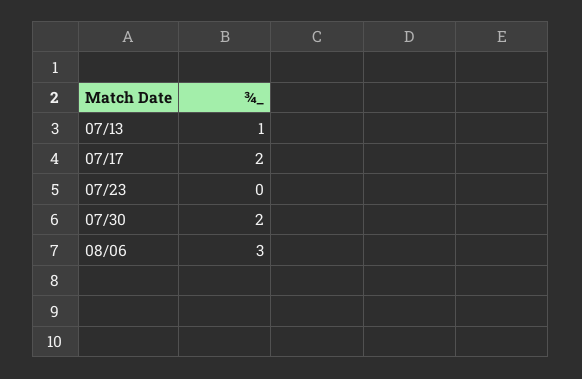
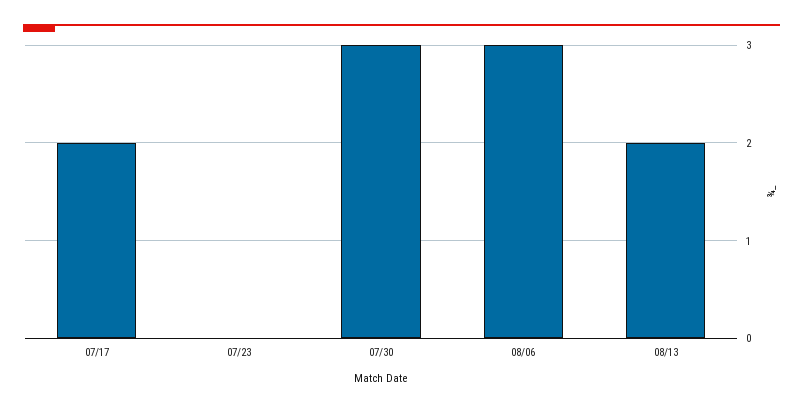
07/13: 1 -> none
07/30: 2 -> 3
08/13: none -> 2

